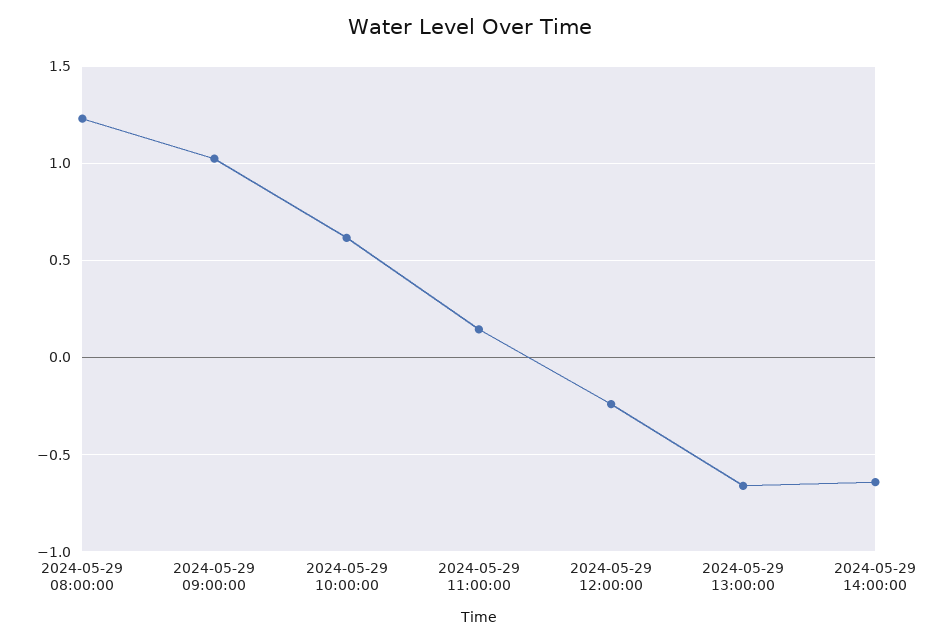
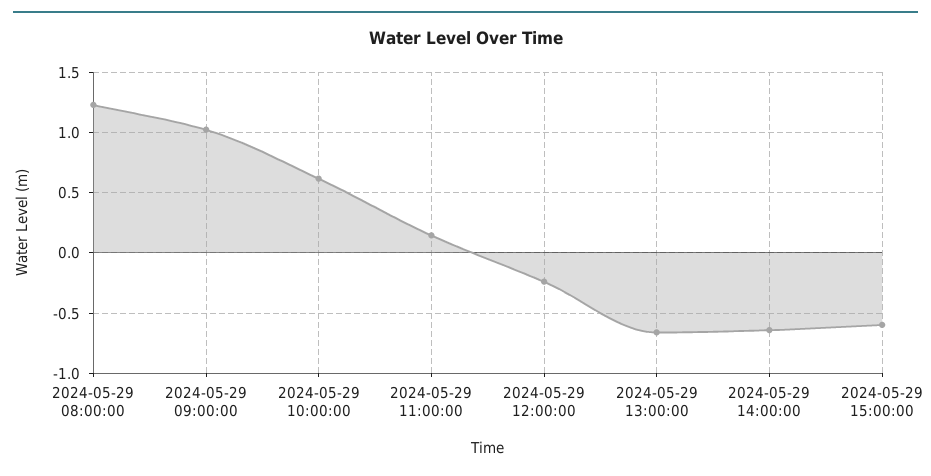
2024-05-29 15:00:00: none -> -0.6

